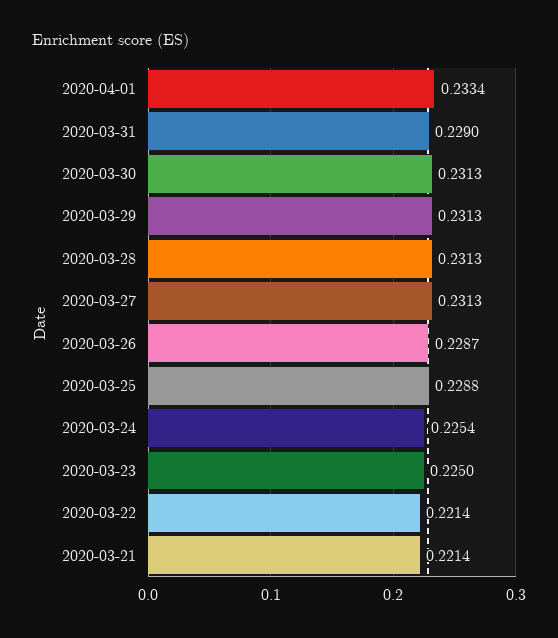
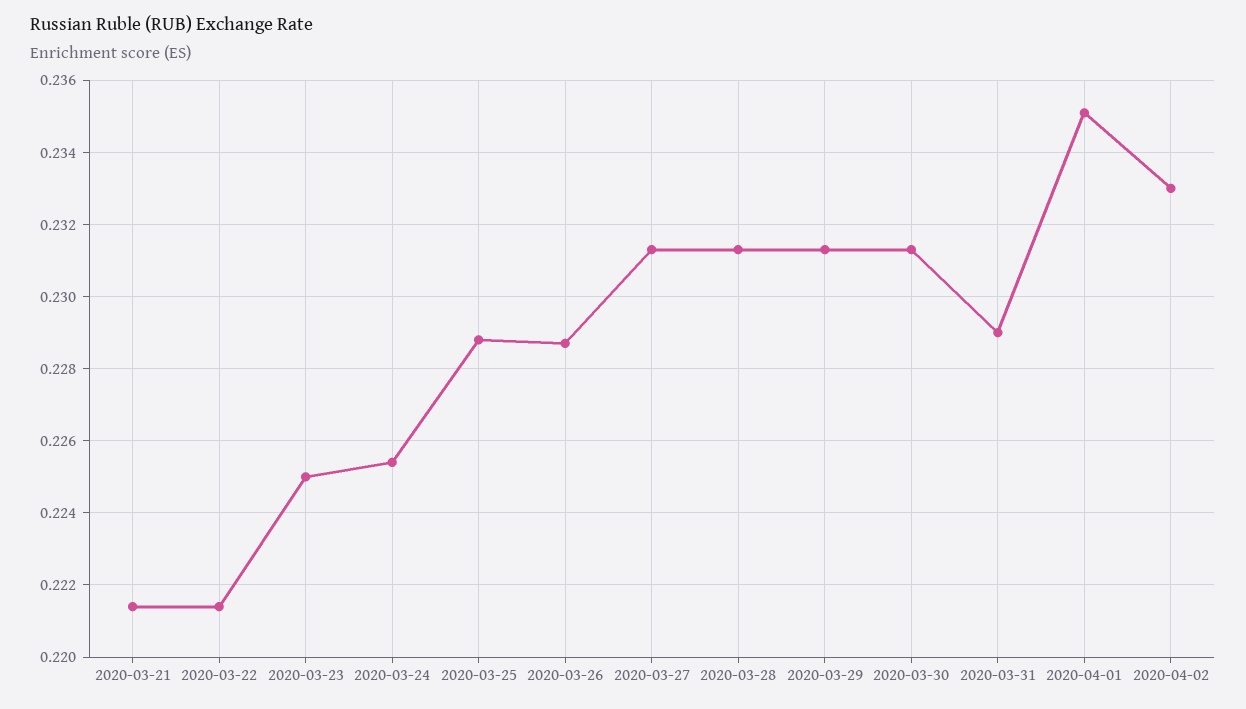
2020-04-01: 0.2334 -> 0.235
2020-04-02: none -> 0.233

